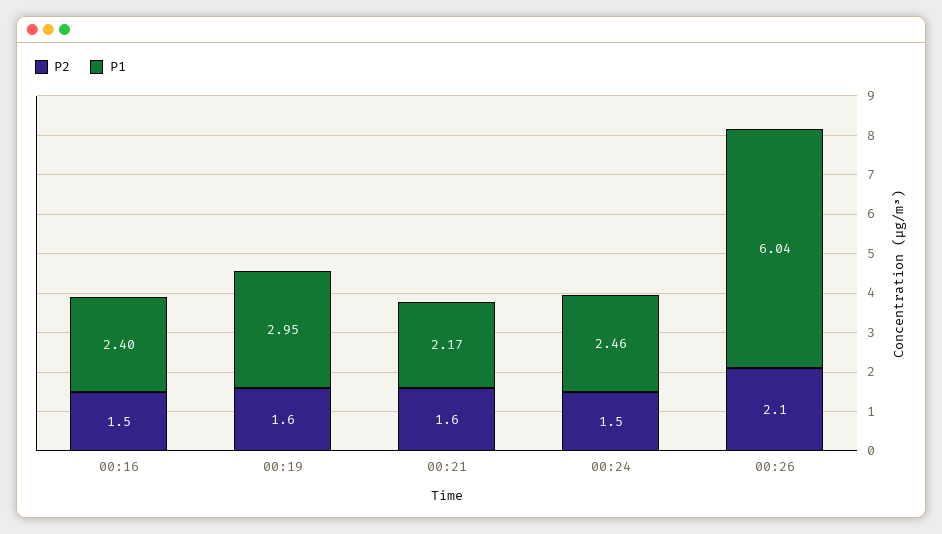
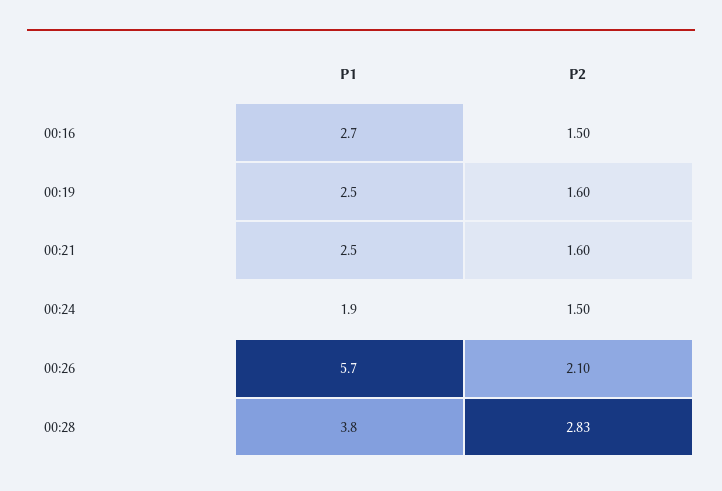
P1, 00:16: 2.4 -> 2.7
P1, 00:19: 2.95 -> 2.5
P1, 00:21: 2.17 -> 2.5
P1, 00:24: 2.46 -> 1.9
P1, 00:26: 6.04 -> 5.7
P1, 00:28: none -> 3.8
P2, 00:28: none -> 2.83

